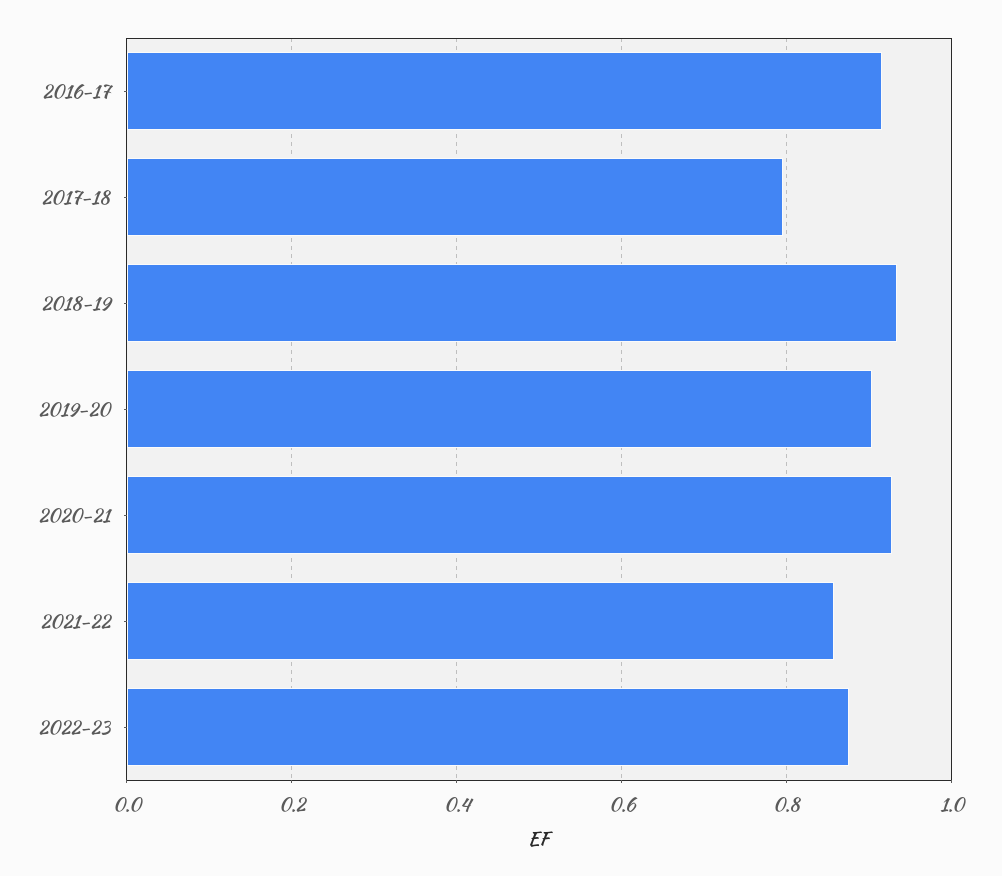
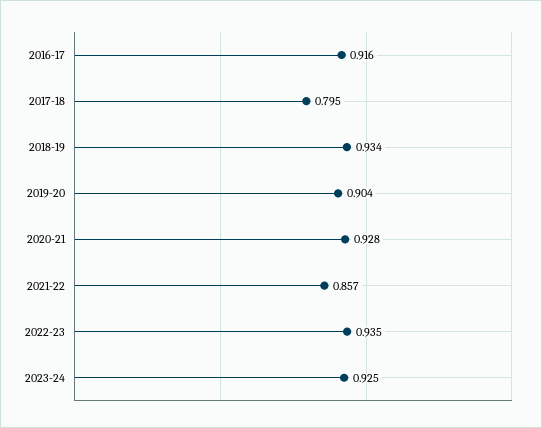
2022-23: 0.88 -> 0.935
2023-24: none -> 0.925

